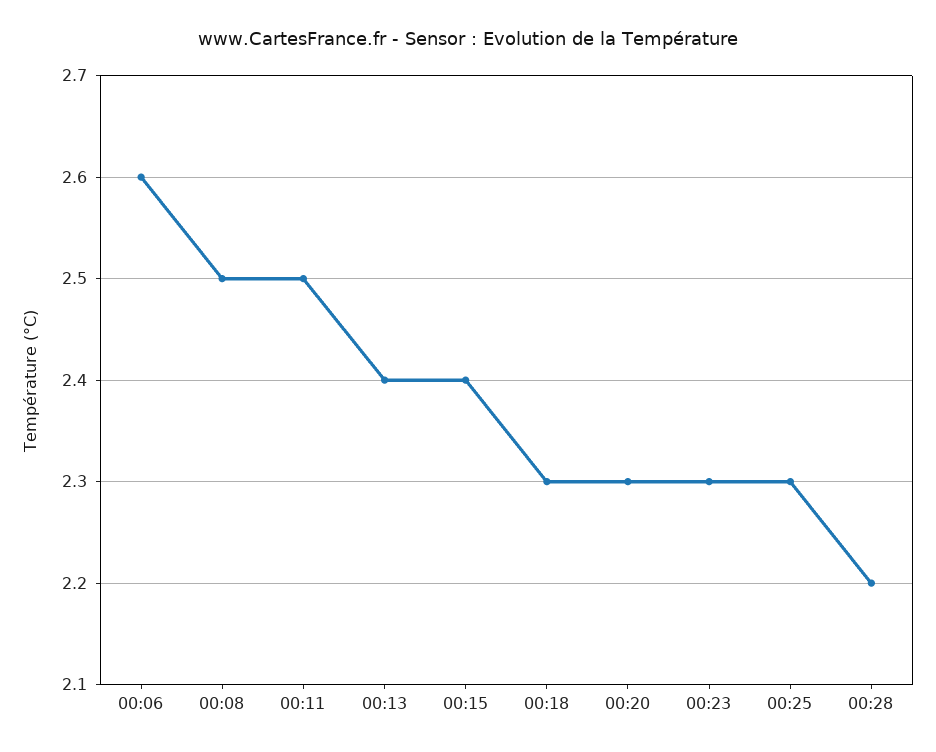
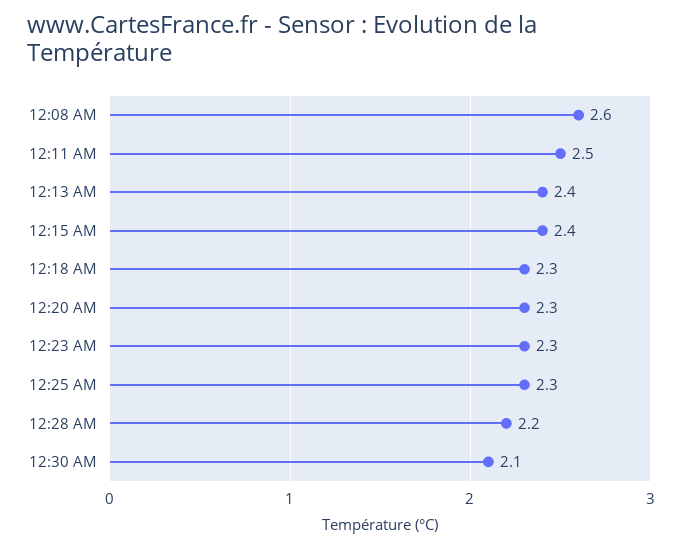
00:06: 2.6 -> none
00:08: 2.5 -> 2.6
12:30 AM: none -> 2.1

